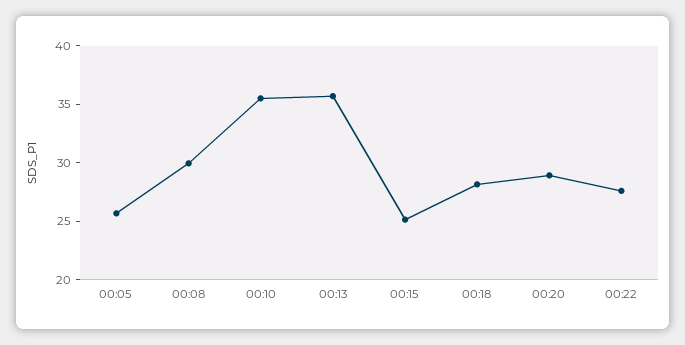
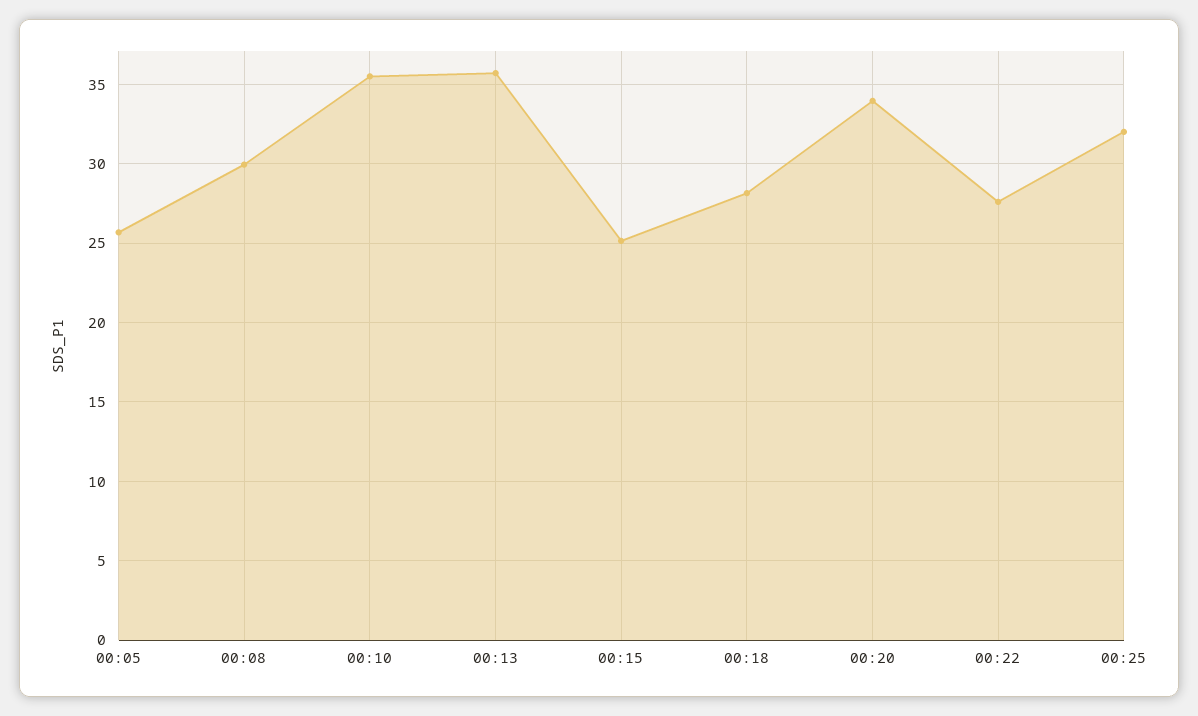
00:20: 29 -> 34
00:25: none -> 32

